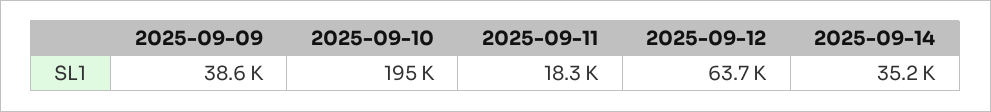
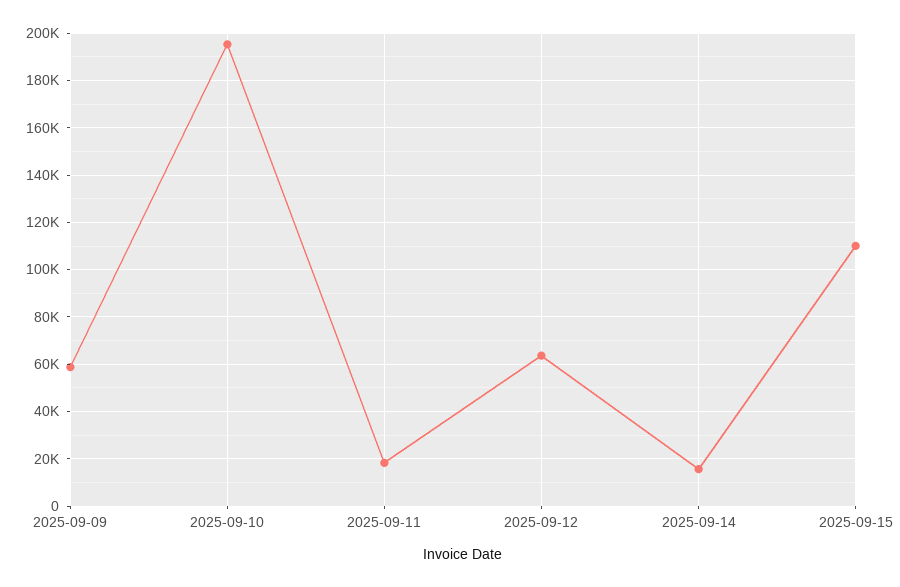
2025-09-09: 38600 -> 60000
2025-09-14: 35200 -> 15000
2025-09-15: none -> 110000

